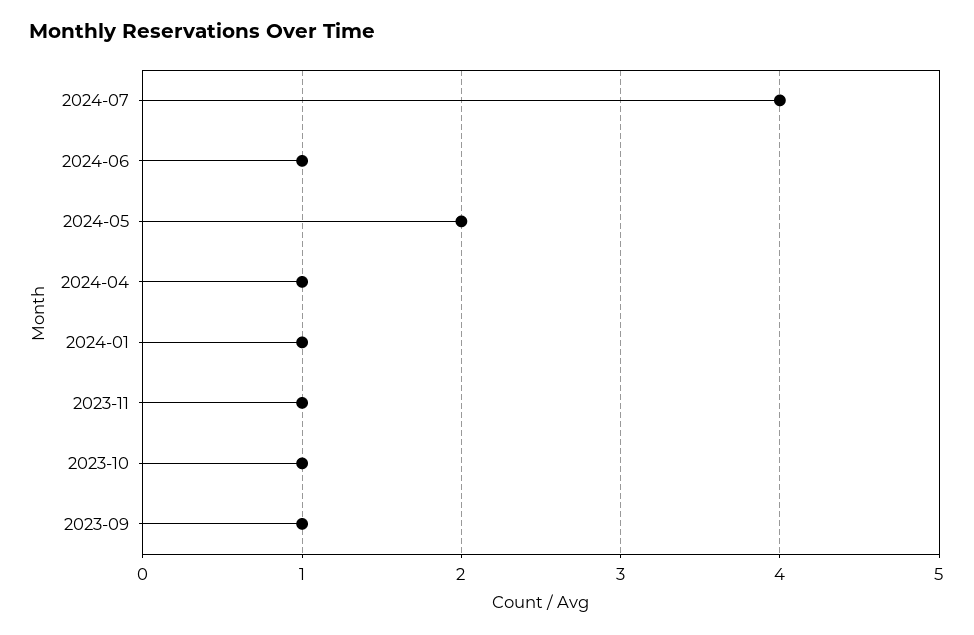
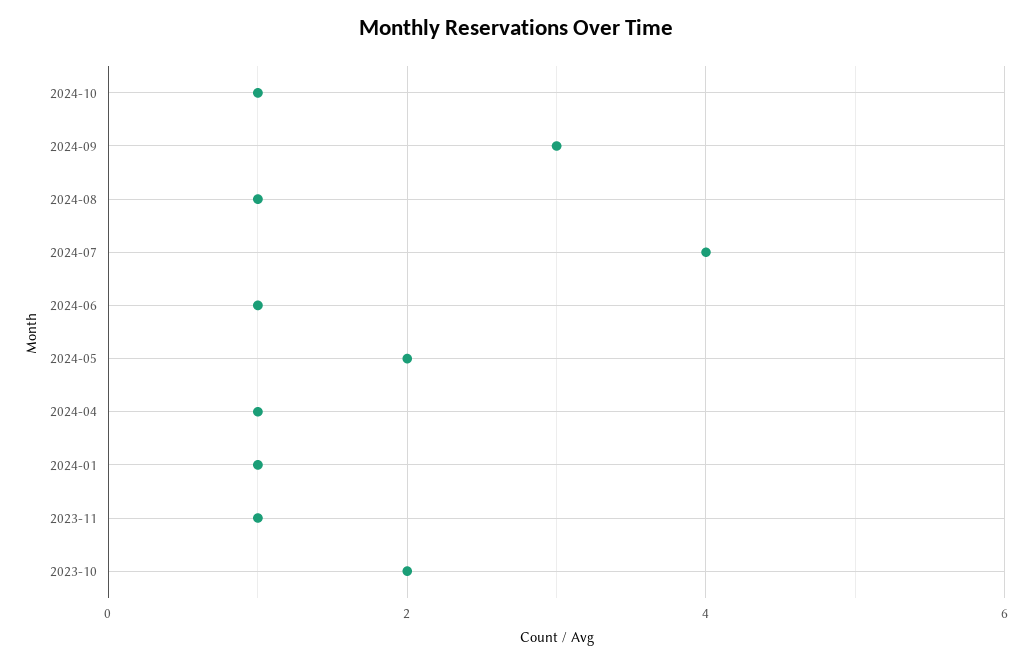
2023-10: 1 -> 2
2023-09: 1 -> none
2024-10: none -> 1
2024-09: none -> 3
2024-08: none -> 1

